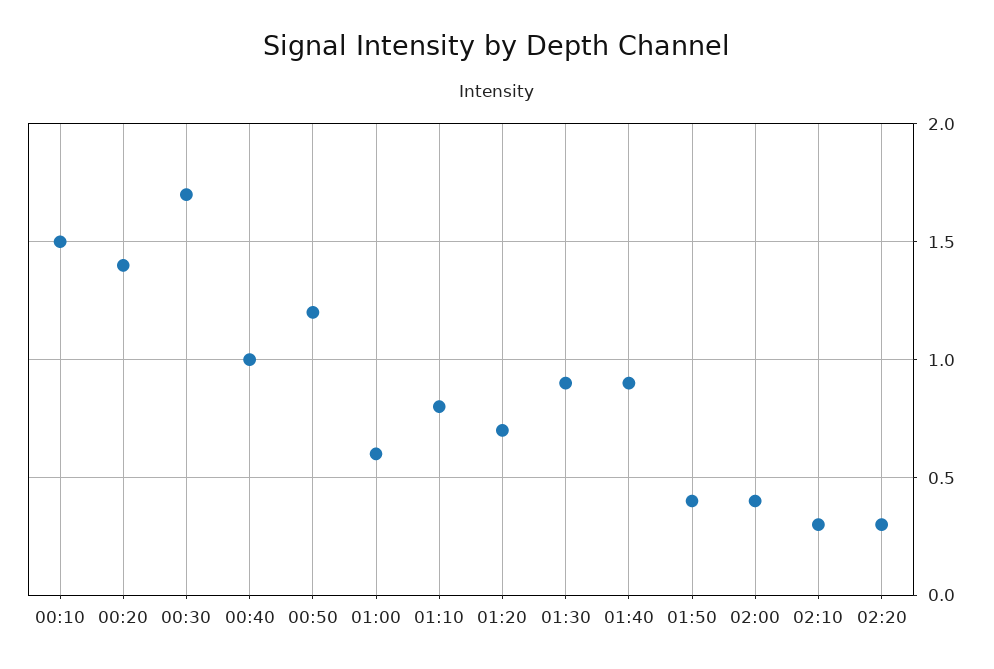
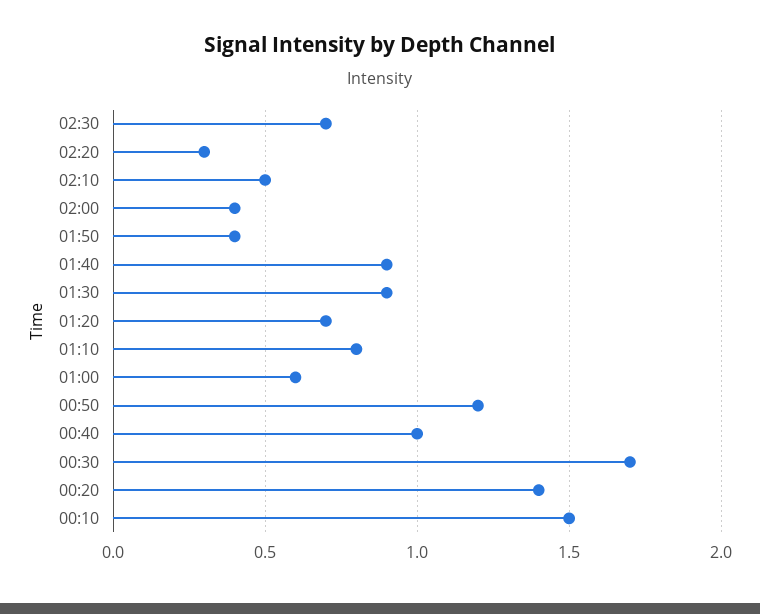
02:10: 0.3 -> 0.5
02:30: none -> 0.7

